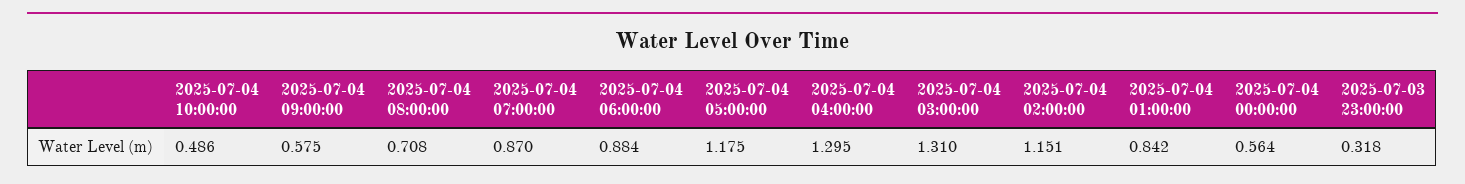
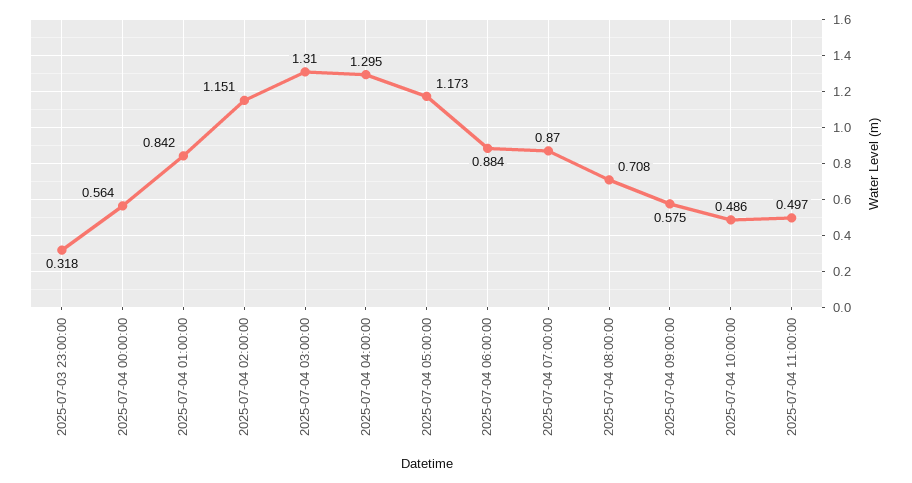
2025-07-04 05:00:00: 1.175 -> 1.173
2025-07-04 11:00:00: none -> 0.497

